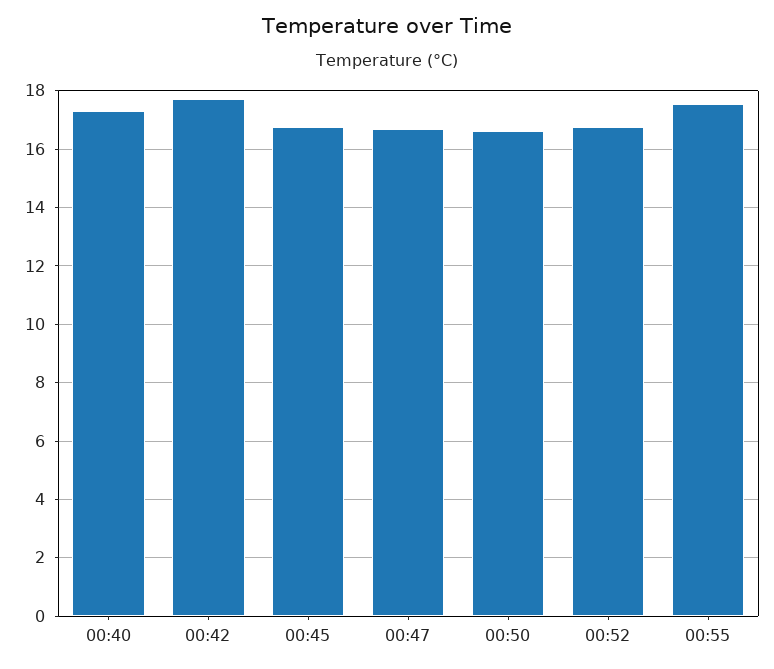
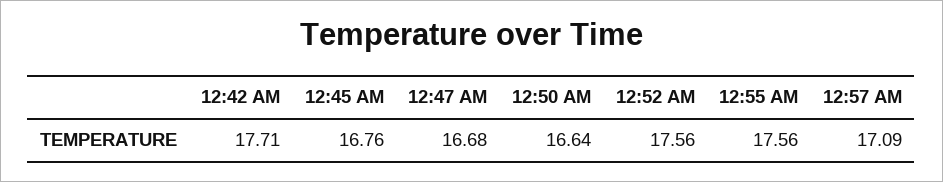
00:40: 17.25 -> none
00:52: 16.75 -> 17.56
12:57 AM: none -> 17.09

